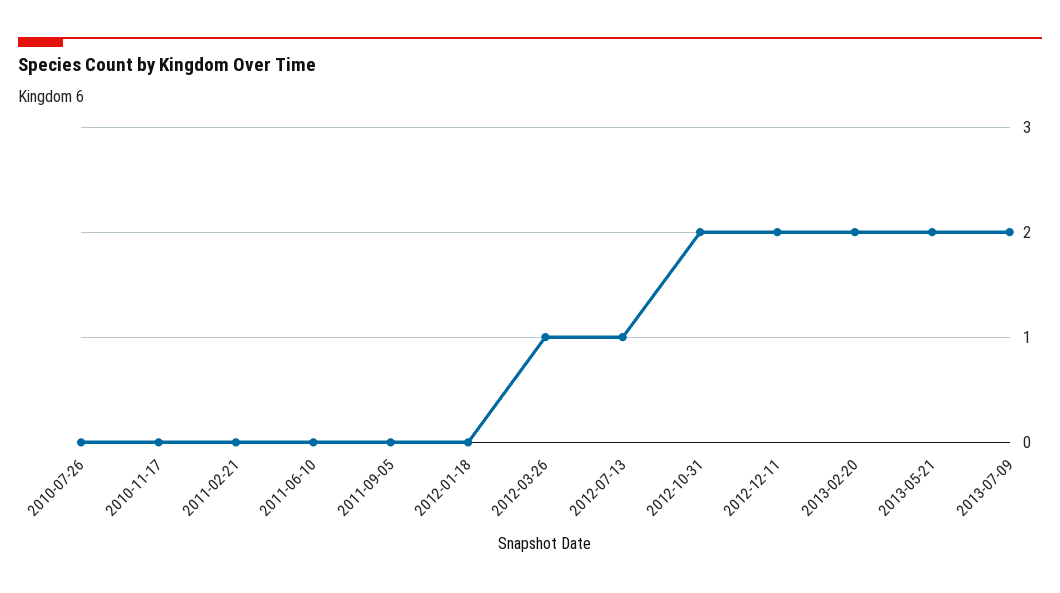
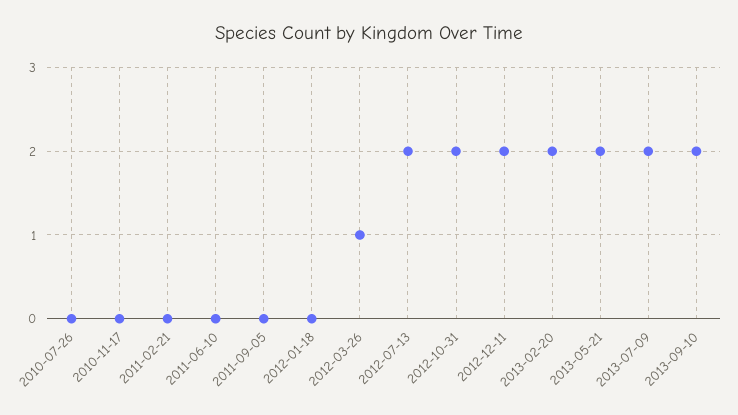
2012-07-13: 1 -> 2
2013-09-10: none -> 2

